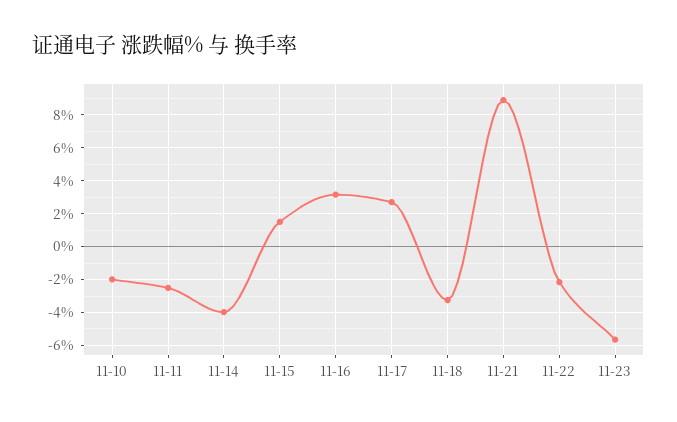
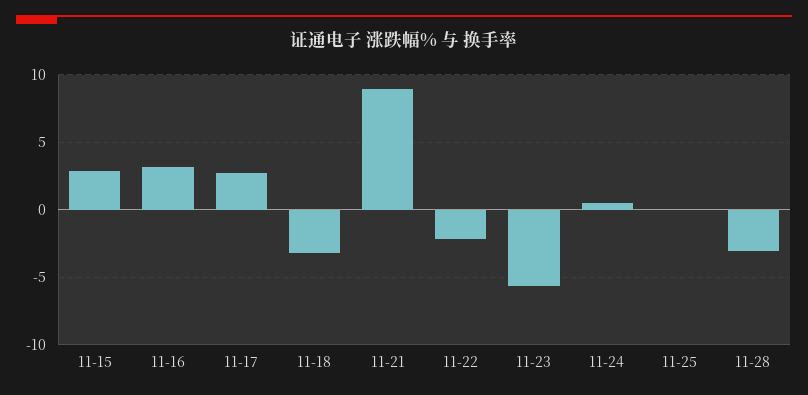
11-10: -2 -> none
11-11: -2.5 -> none
11-14: -4 -> none
11-15: 1.5 -> 3
11-24: none -> 0.5
11-25: none -> 0
11-28: none -> -3

